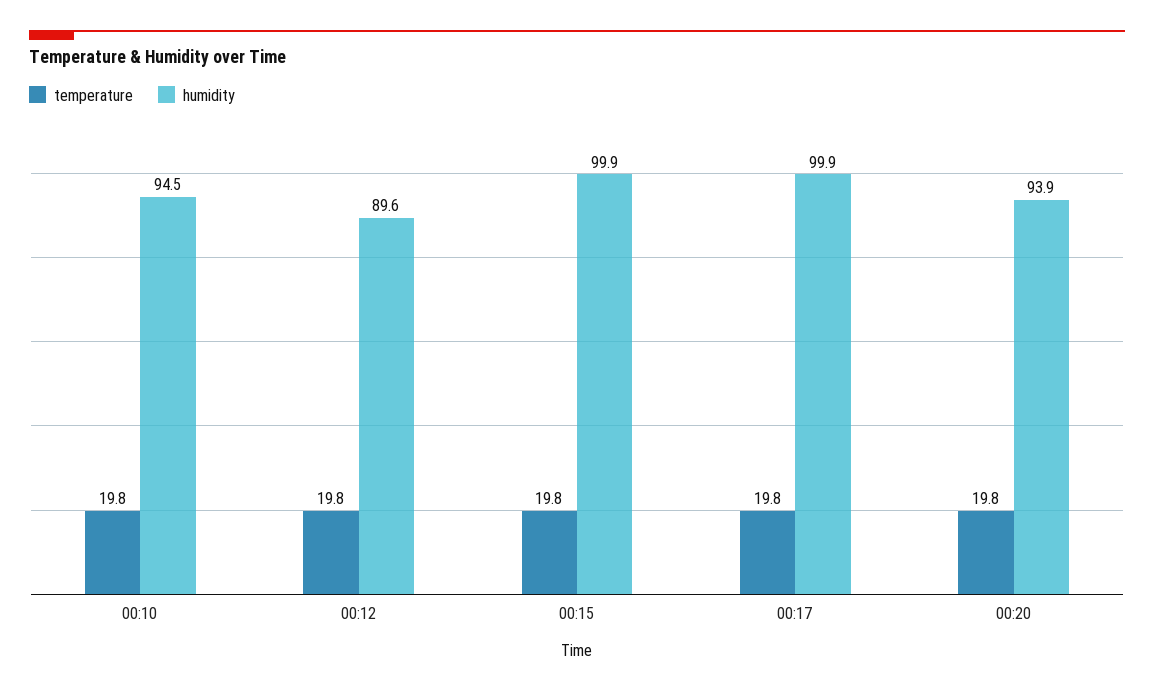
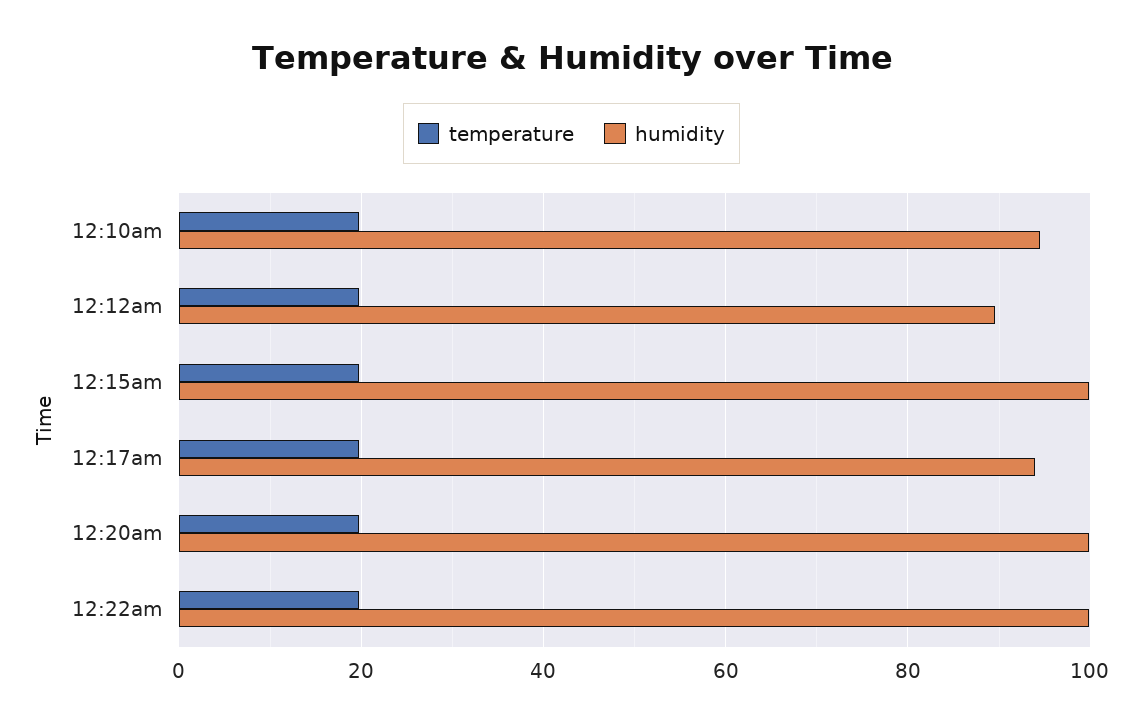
humidity, 00:17: 99.9 -> 94
humidity, 00:20: 93.9 -> 100
temperature, 12:22am: none -> 20
humidity, 12:22am: none -> 100

